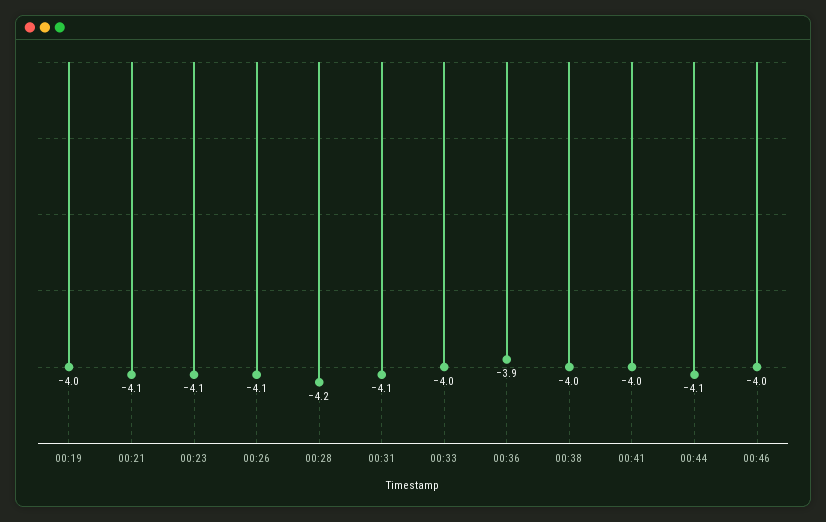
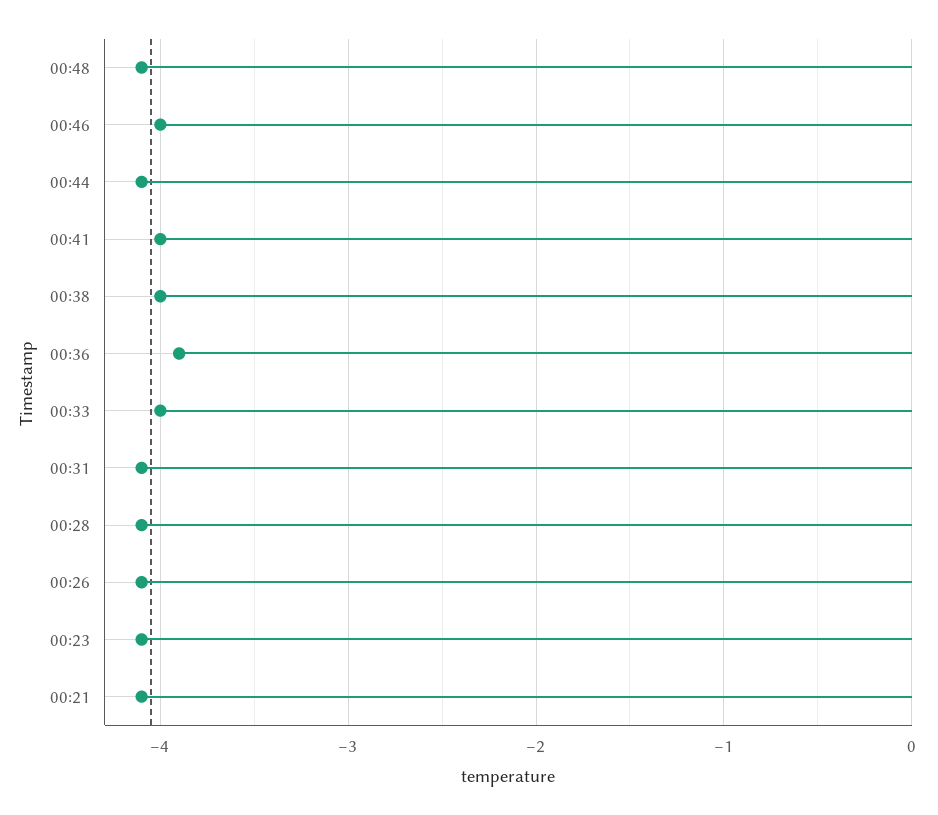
00:19: -4 -> none
00:28: -4.2 -> -4.1
00:48: none -> -4.1

